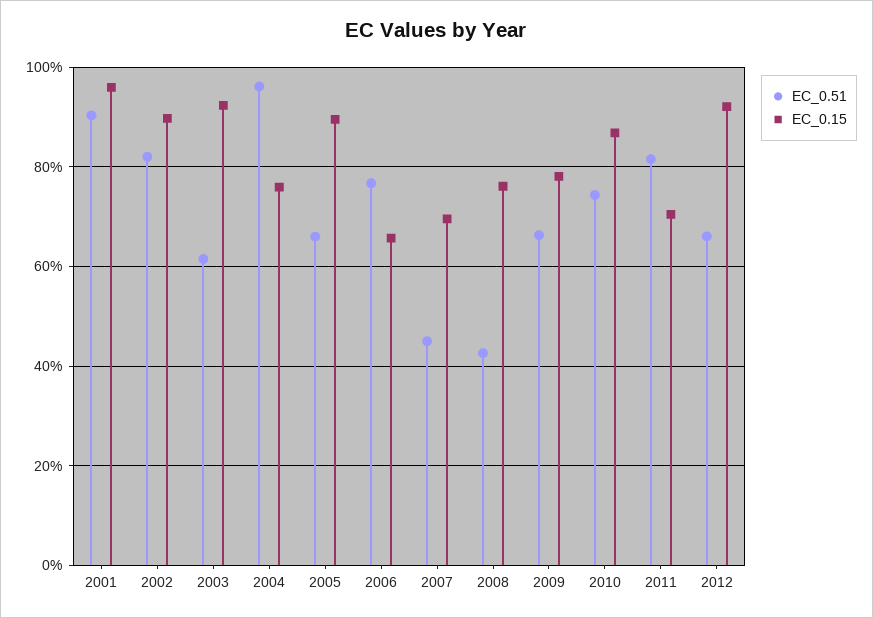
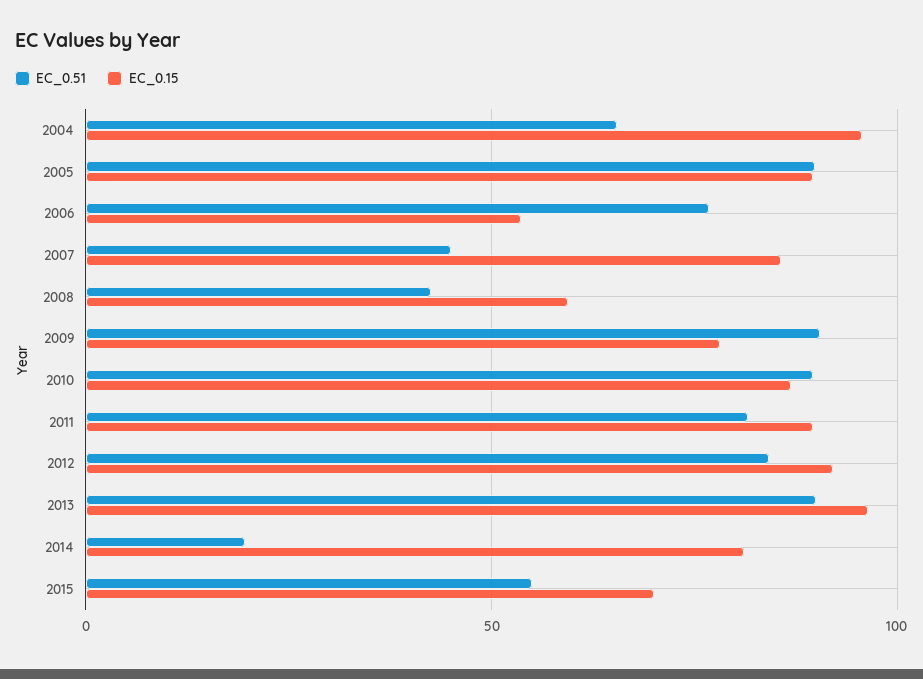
EC_0.51, 2001: 90 -> none
EC_0.15, 2001: 96 -> none
EC_0.51, 2002: 82 -> none
EC_0.15, 2002: 90 -> none
EC_0.51, 2003: 62 -> none
EC_0.15, 2003: 92 -> none
EC_0.51, 2004: 96 -> 65
EC_0.15, 2004: 76 -> 95
EC_0.51, 2005: 66 -> 90
EC_0.15, 2006: 66 -> 55
EC_0.15, 2007: 70 -> 85
EC_0.15, 2008: 76 -> 60
EC_0.51, 2009: 66 -> 90
EC_0.51, 2010: 74 -> 90
EC_0.15, 2011: 70 -> 90
EC_0.51, 2012: 66 -> 85
EC_0.51, 2013: none -> 90
EC_0.15, 2013: none -> 95
EC_0.51, 2014: none -> 20
EC_0.15, 2014: none -> 80
EC_0.51, 2015: none -> 55
EC_0.15, 2015: none -> 70

